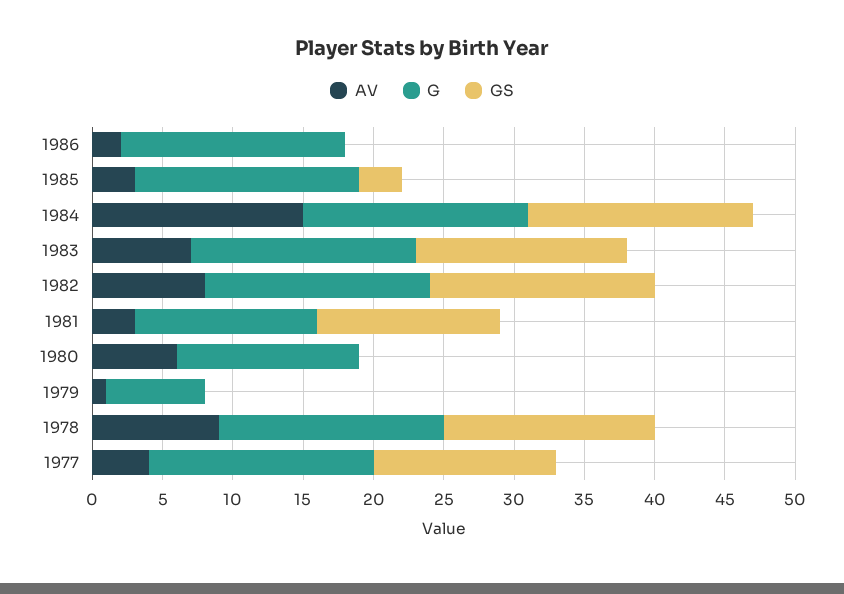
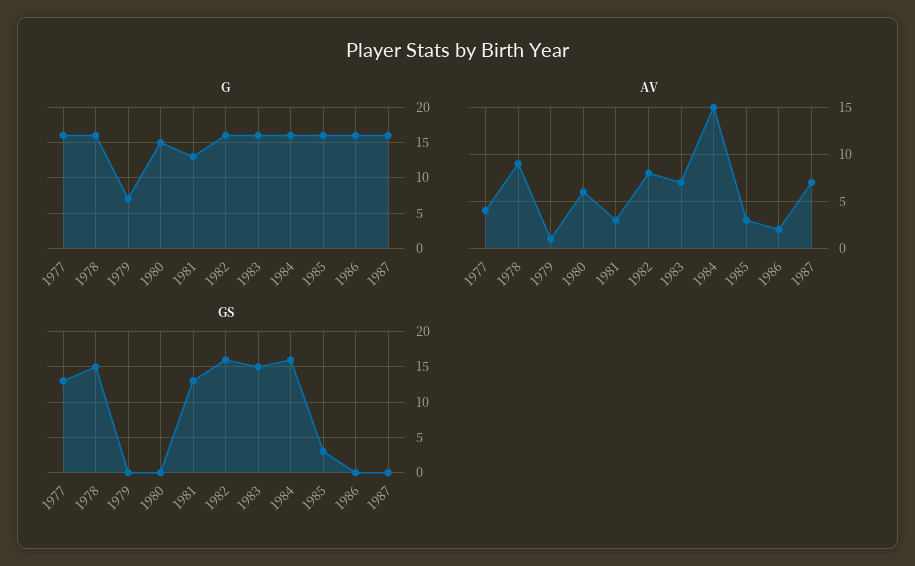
G, 1980: 13 -> 15
G, 1987: none -> 16
AV, 1987: none -> 7
GS, 1987: none -> 0

